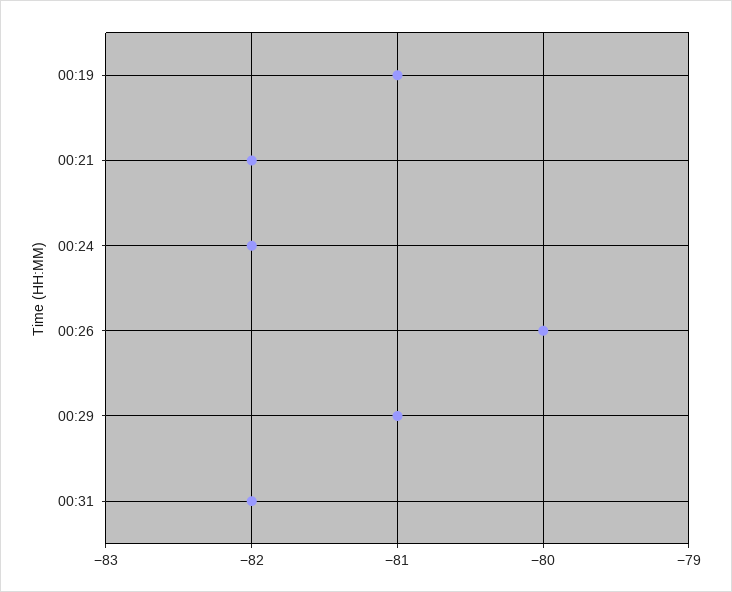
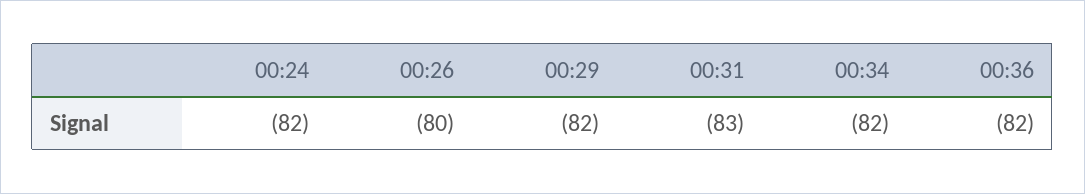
00:19: -81 -> none
00:21: -82 -> none
00:29: -81 -> -82
00:31: -82 -> -83
00:34: none -> -82
00:36: none -> -82

